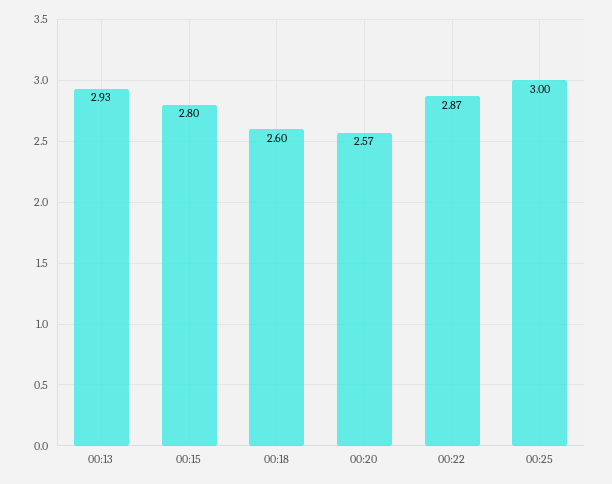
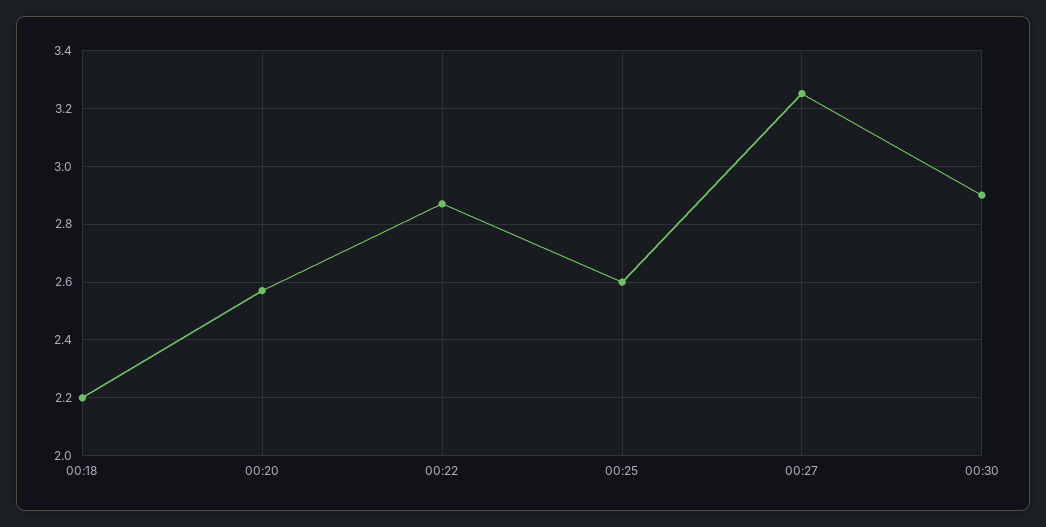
00:13: 2.93 -> none
00:15: 2.8 -> none
00:18: 2.6 -> 2.2
00:25: 3 -> 2.6
00:27: none -> 3.25
00:30: none -> 2.9

